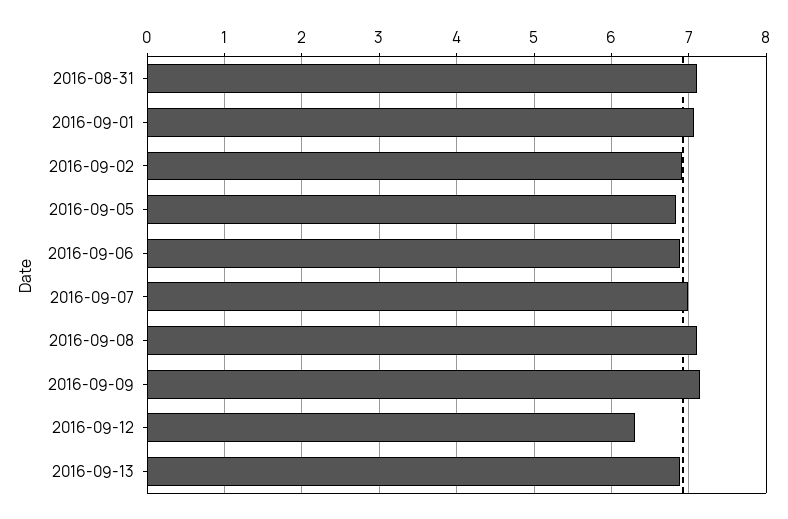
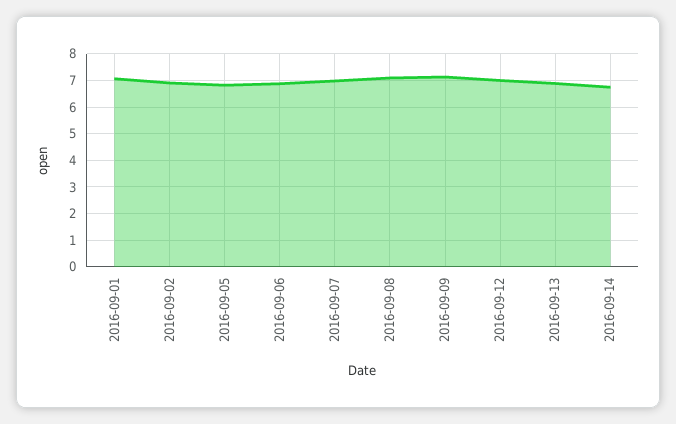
2016-08-31: 7.1 -> none
2016-09-12: 6.3 -> 7
2016-09-14: none -> 6.75

